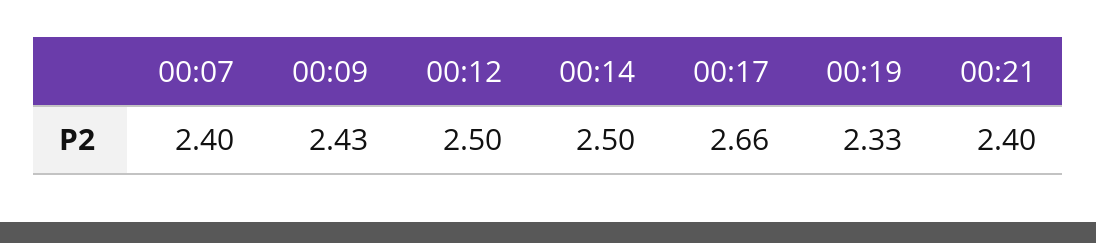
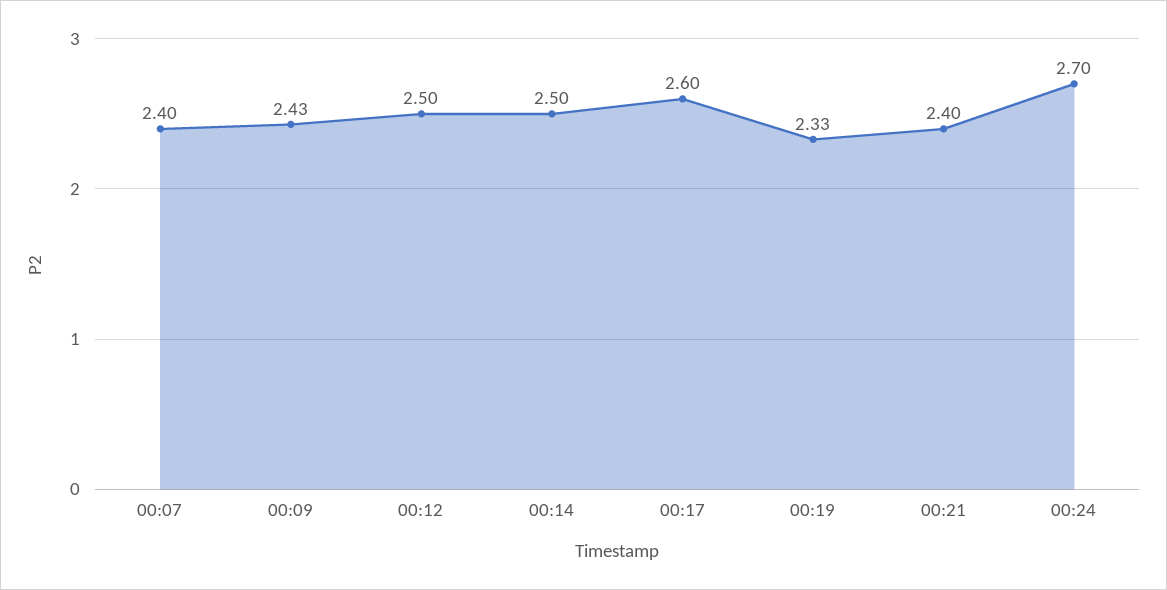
00:17: 2.66 -> 2.6
00:24: none -> 2.7

